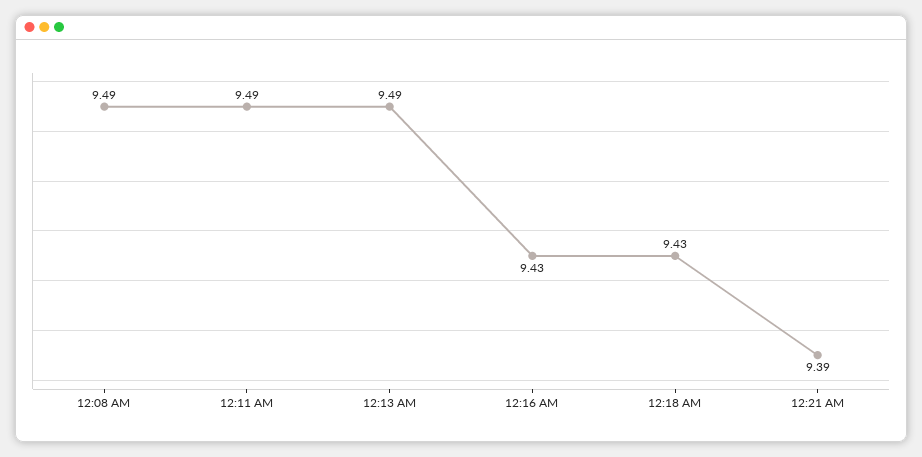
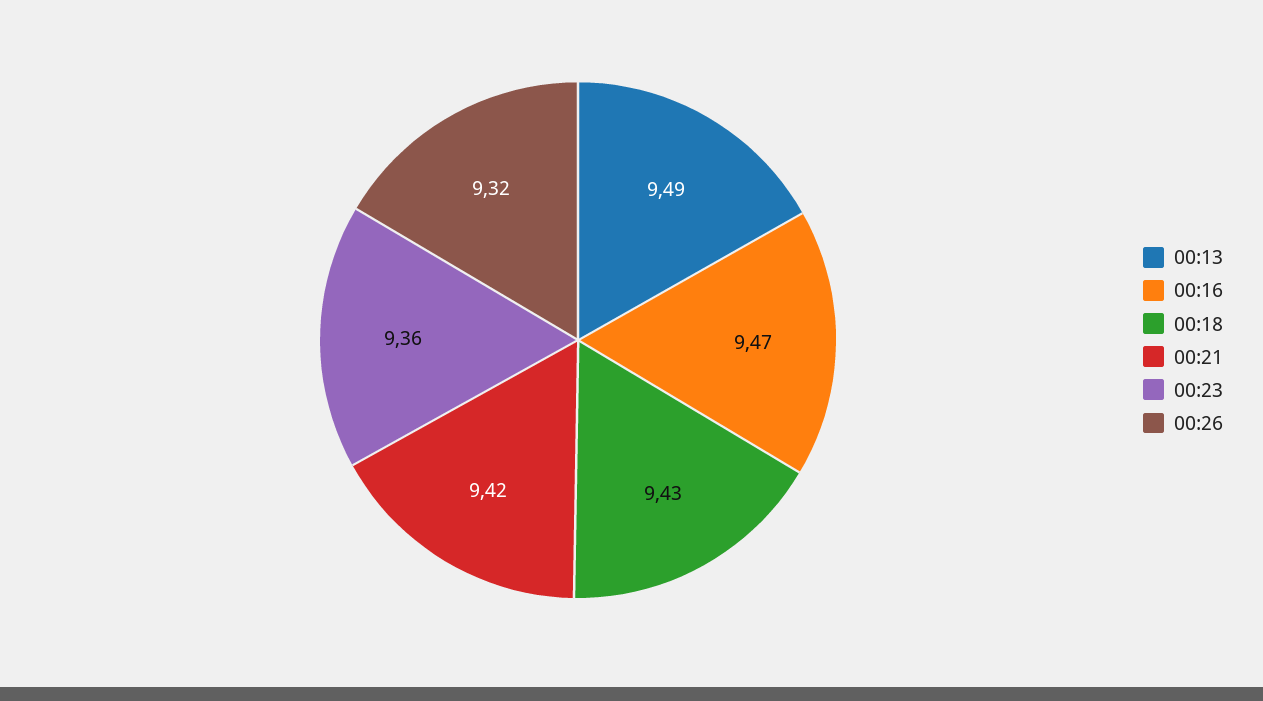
12:08 AM: 9.49 -> none
12:11 AM: 9.49 -> none
12:16 AM: 9.43 -> 9.47
12:21 AM: 9.39 -> 9.42
00:23: none -> 9.36
00:26: none -> 9.32

